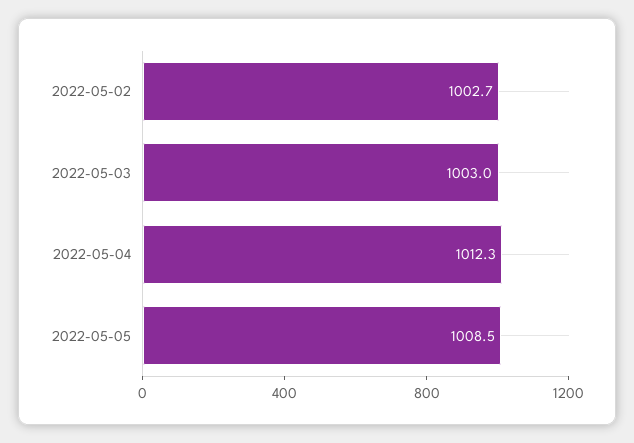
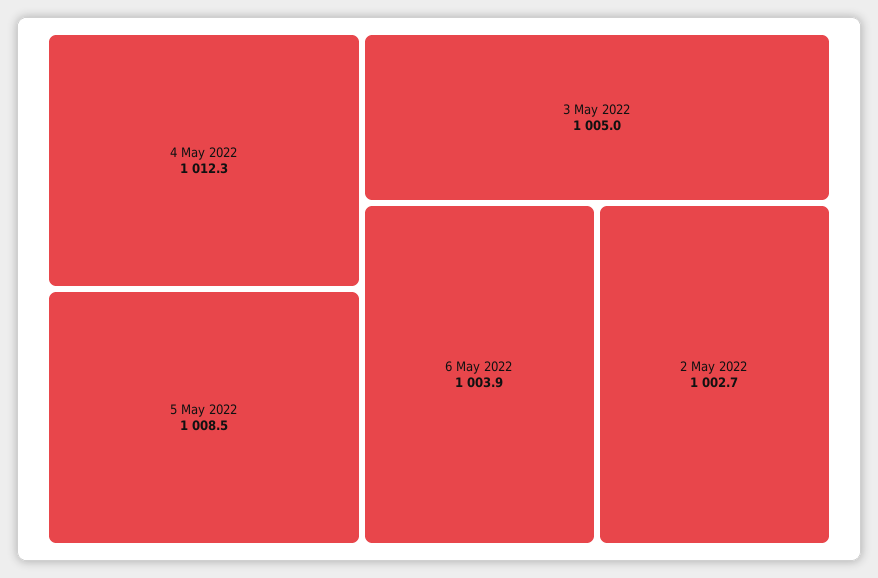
2022-05-03: 1003 -> 1005
6 May 2022: none -> 1003.9

